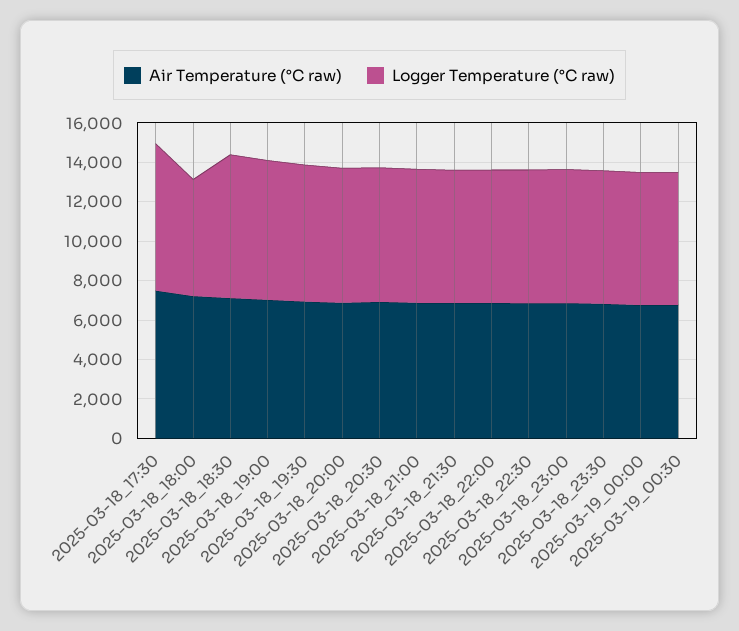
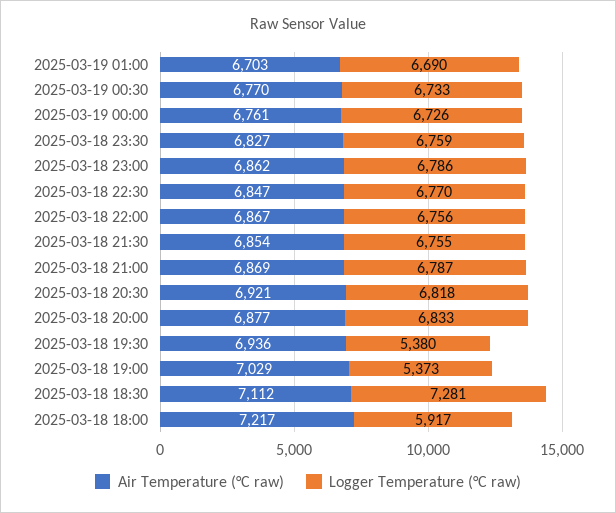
Air Temperature (°C raw), 2025-03-18_17:30: 7500 -> none
Logger Temperature (°C raw), 2025-03-18_17:30: 7500 -> none
Logger Temperature (°C raw), 2025-03-18_19:00: 7000 -> 5373
Logger Temperature (°C raw), 2025-03-18_19:30: 7000 -> 5380
Air Temperature (°C raw), 2025-03-19 01:00: none -> 6703
Logger Temperature (°C raw), 2025-03-19 01:00: none -> 6690

